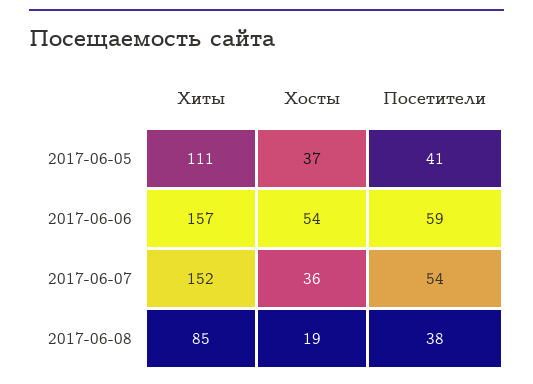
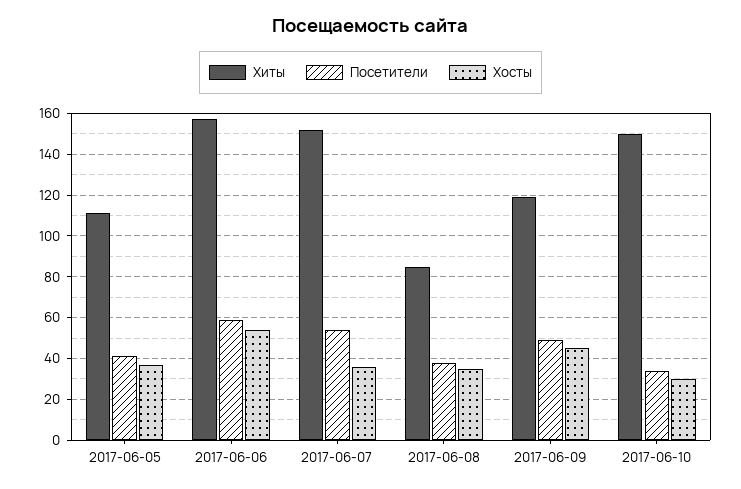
Хосты, 2017-06-08: 19 -> 35
Хиты, 2017-06-09: none -> 120
Посетители, 2017-06-09: none -> 50
Хосты, 2017-06-09: none -> 45
Хиты, 2017-06-10: none -> 150
Посетители, 2017-06-10: none -> 35
Хосты, 2017-06-10: none -> 30

